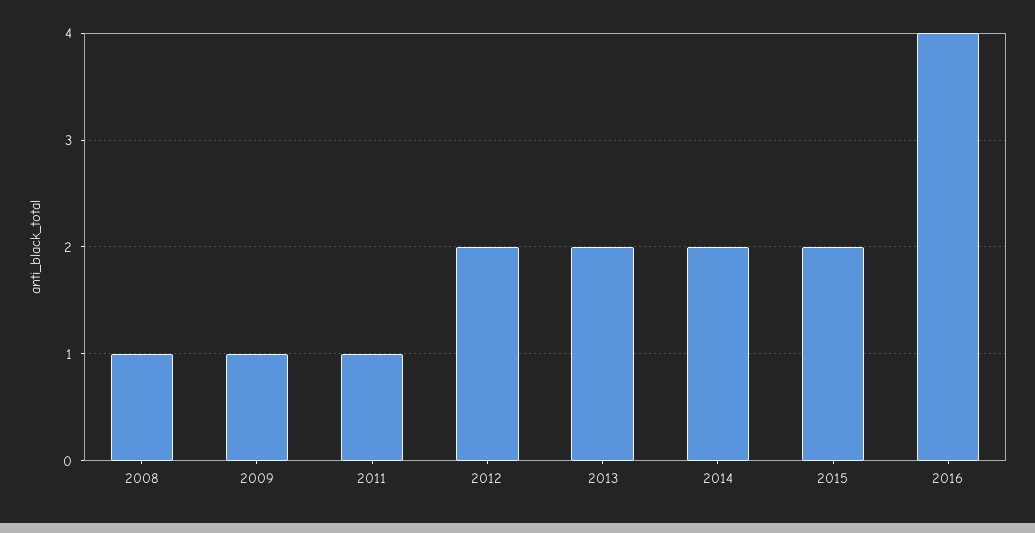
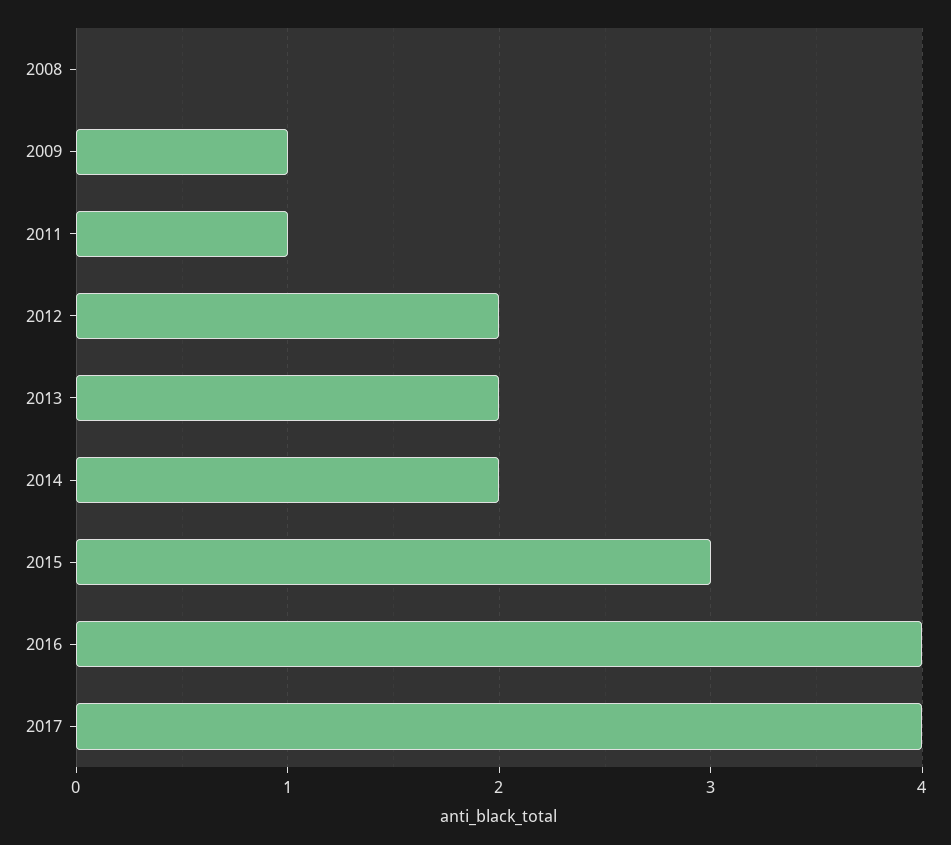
2008: 1 -> 0
2015: 2 -> 3
2017: none -> 4

